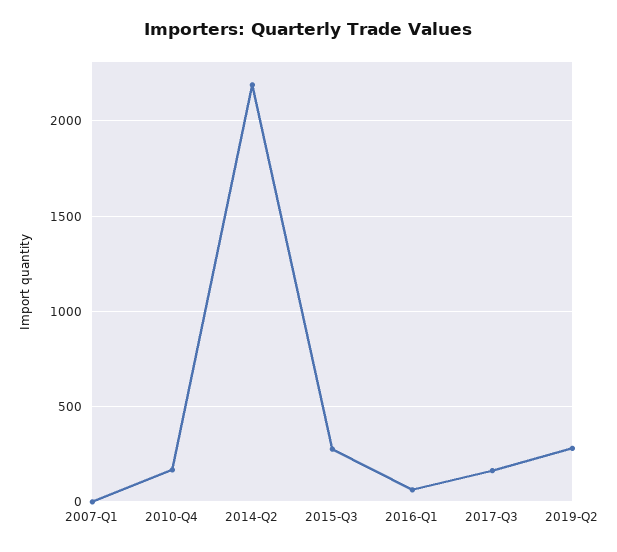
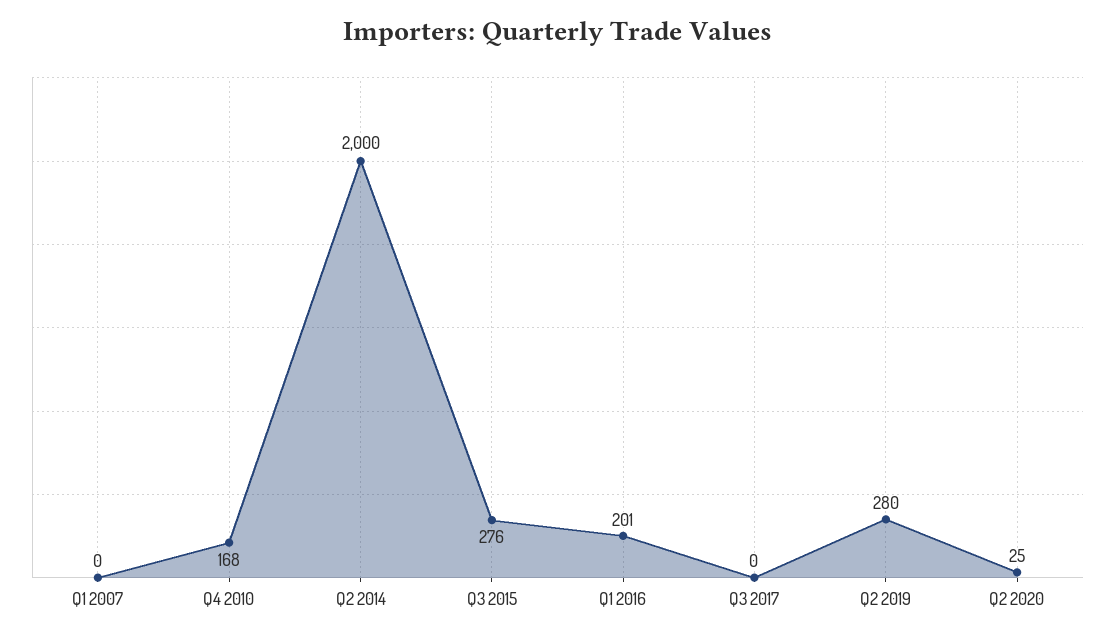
2014-Q2: 2200 -> 2000
2016-Q1: 50 -> 201
2017-Q3: 150 -> 0
Q2 2020: none -> 25

